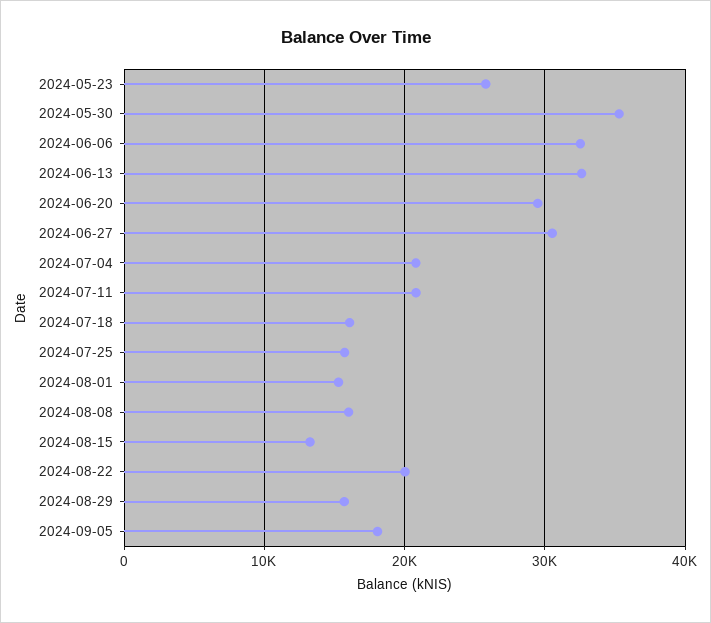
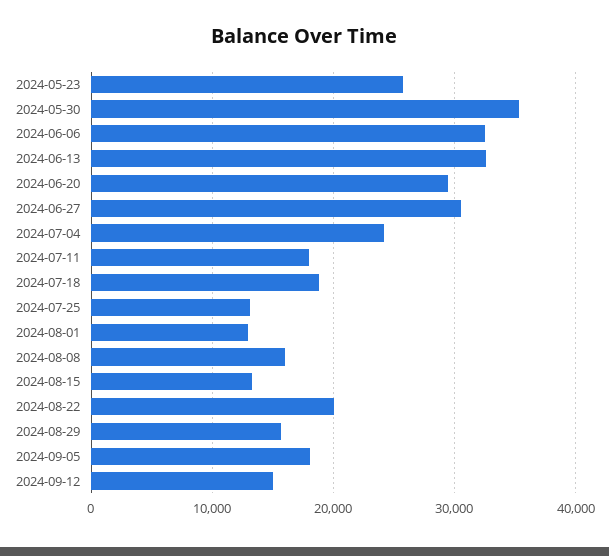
2024-07-04: 21000 -> 24000
2024-07-11: 21000 -> 18000
2024-07-18: 16000 -> 19000
2024-07-25: 16000 -> 13000
2024-08-01: 15000 -> 13000
2024-09-12: none -> 15000

